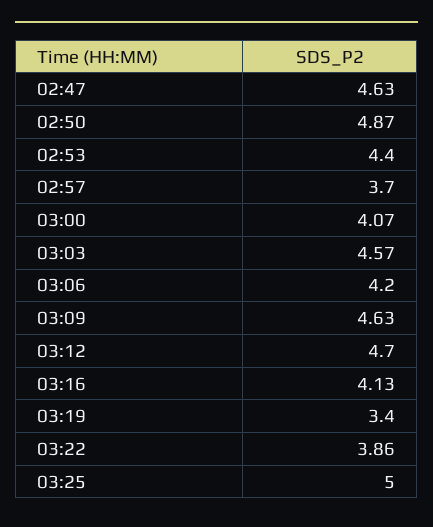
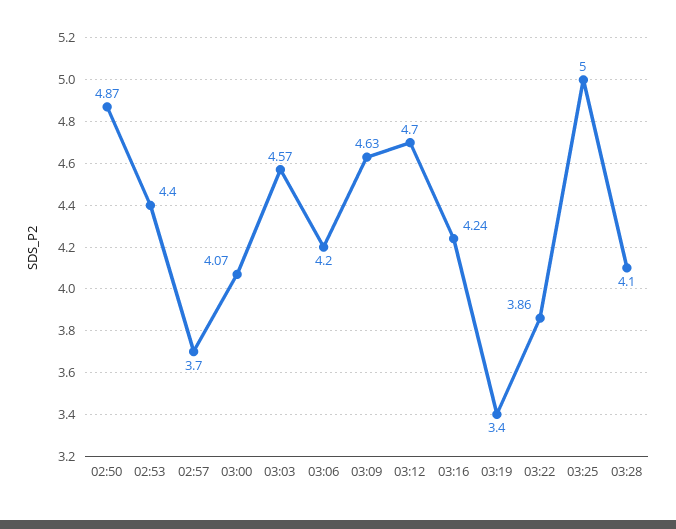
02:47: 4.63 -> none
03:16: 4.13 -> 4.24
03:28: none -> 4.1

